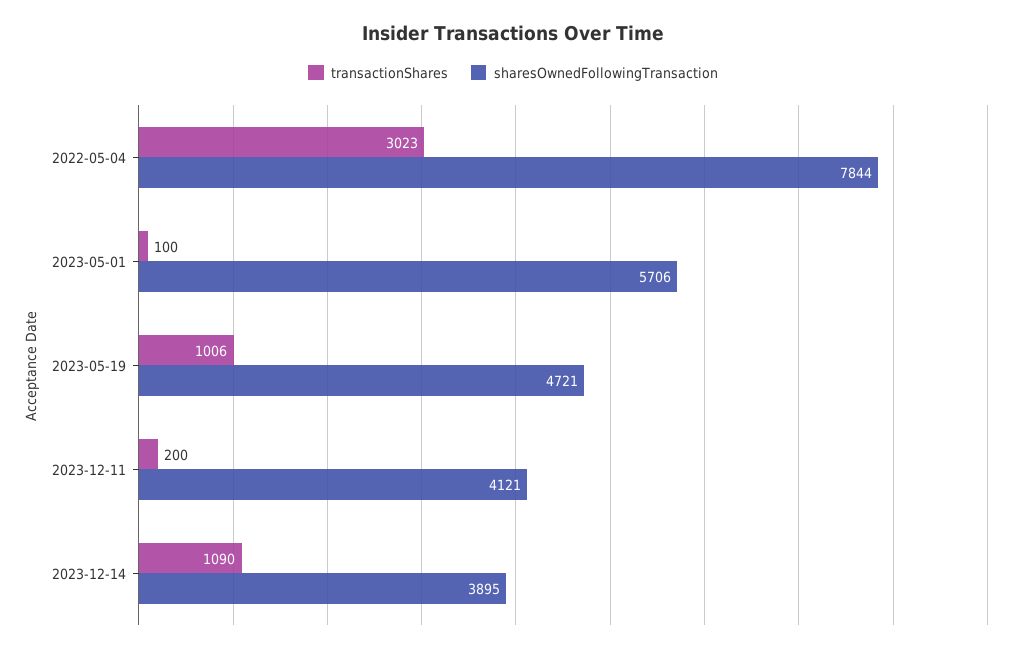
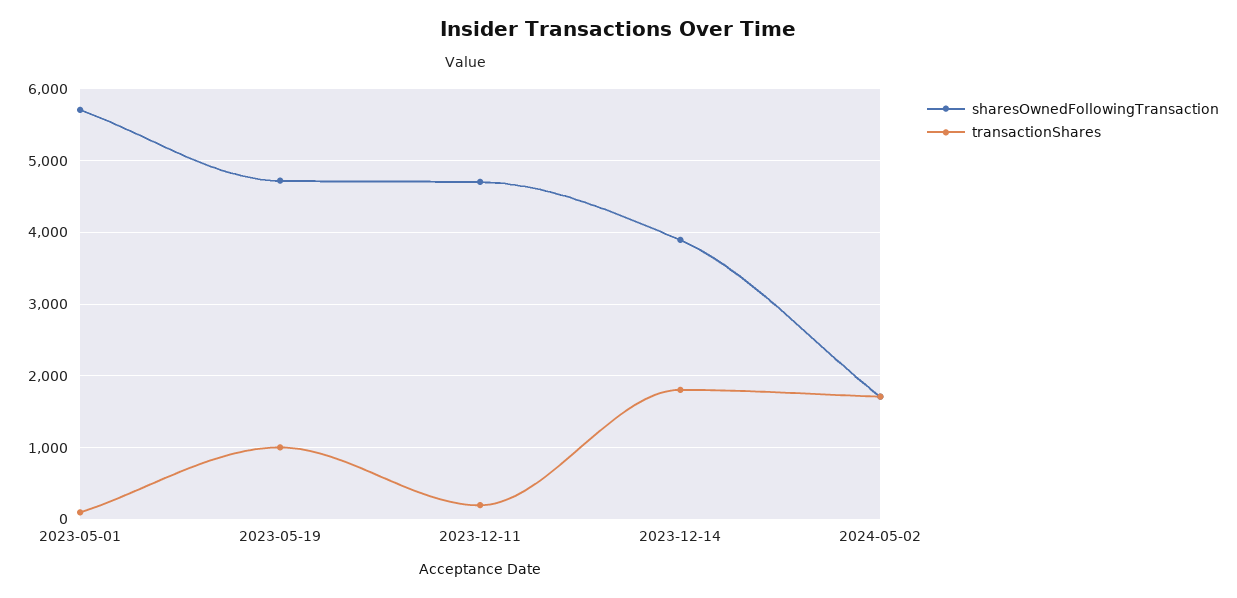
transactionShares, 2022-05-04: 3023 -> none
sharesOwnedFollowingTransaction, 2022-05-04: 7844 -> none
sharesOwnedFollowingTransaction, 2023-12-11: 4121 -> 4700
transactionShares, 2023-12-14: 1090 -> 1800
sharesOwnedFollowingTransaction, 2024-05-02: none -> 1700
transactionShares, 2024-05-02: none -> 1700

